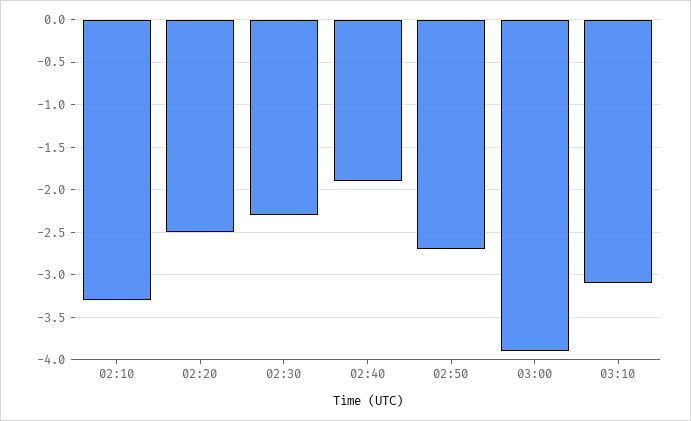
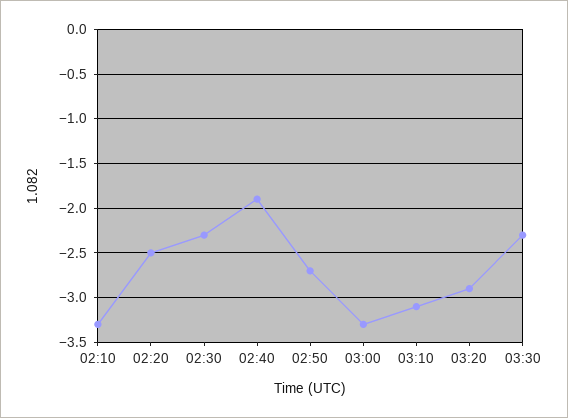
03:00: -3.9 -> -3.3
03:20: none -> -2.9
03:30: none -> -2.3

